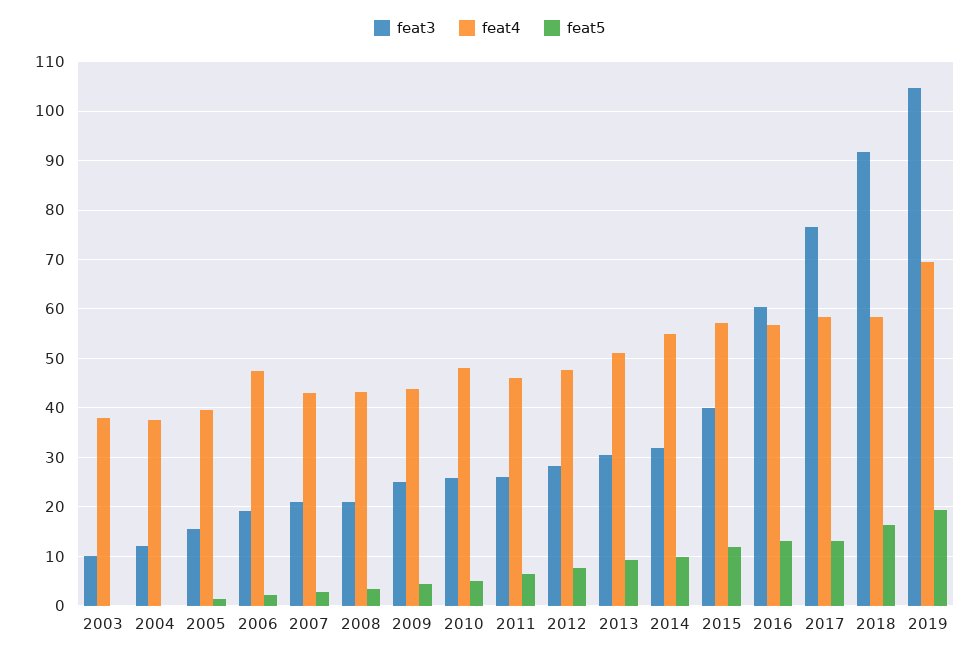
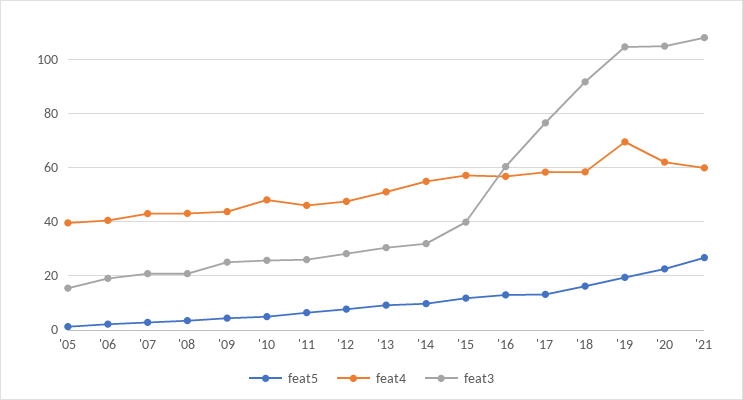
feat3, 2003: 10 -> none
feat4, 2003: 38 -> none
feat5, 2003: 0 -> none
feat3, 2004: 12 -> none
feat4, 2004: 38 -> none
feat5, 2004: 0 -> none
feat4, 2006: 48 -> 40
feat5, '20: none -> 22.5
feat4, '20: none -> 62.5
feat3, '20: none -> 105
feat5, '21: none -> 27.5
feat4, '21: none -> 60
feat3, '21: none -> 107.5

